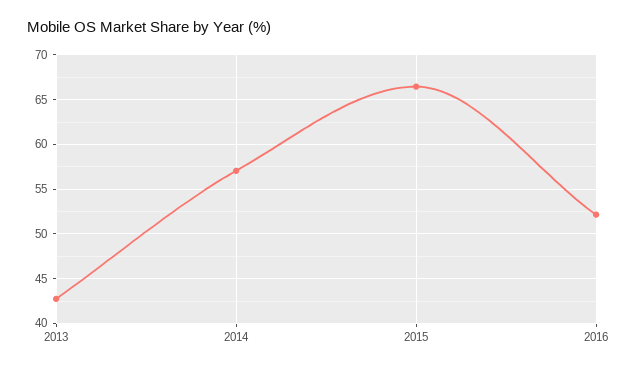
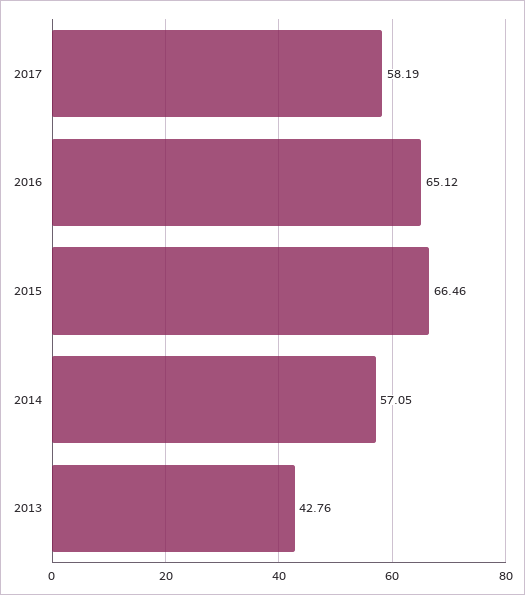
2016: 52 -> 65.12
2017: none -> 58.19

